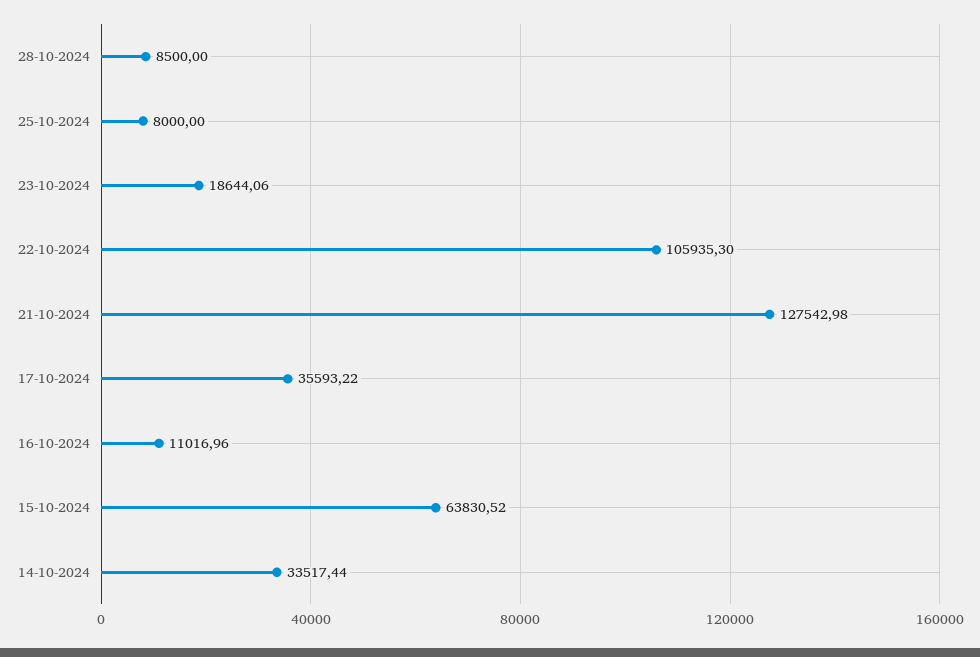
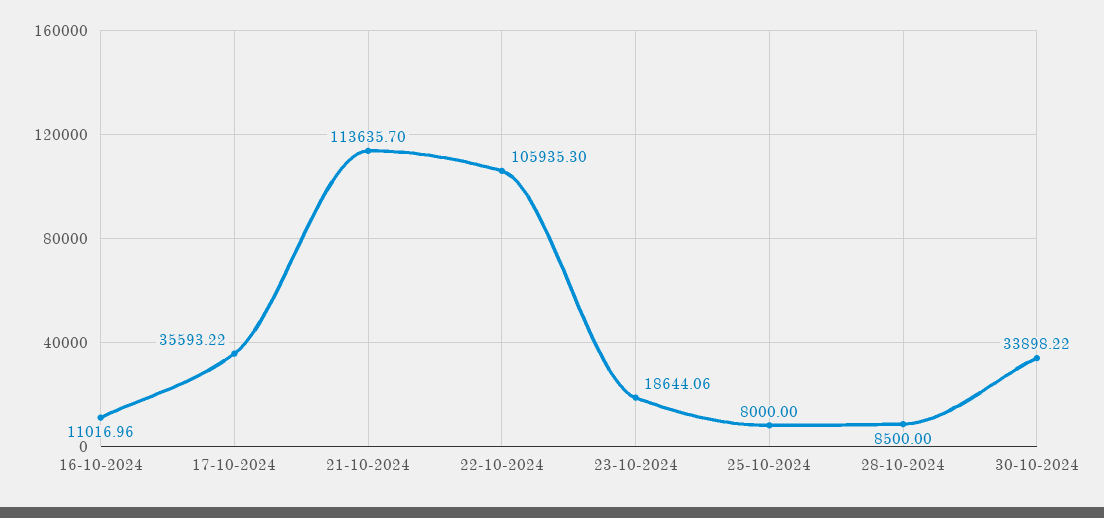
21-10-2024: 127542.98 -> 113635.7
15-10-2024: 63830.52 -> none
14-10-2024: 33517.44 -> none
30-10-2024: none -> 33898.22

